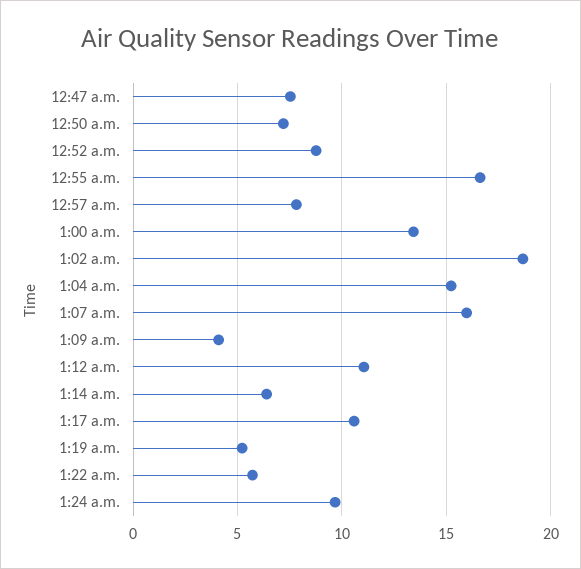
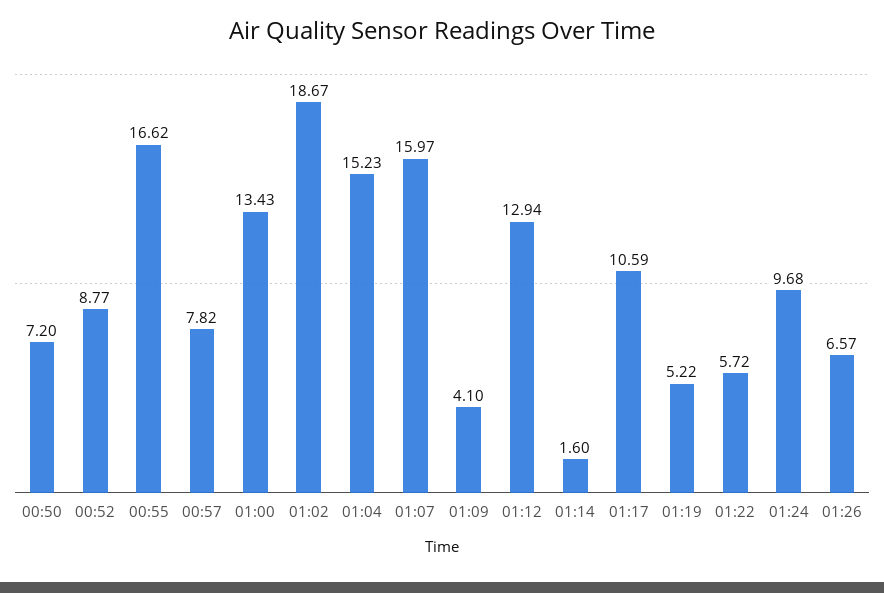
12:47 a.m.: 7.5 -> none
1:12 a.m.: 11 -> 12.94
1:14 a.m.: 6.5 -> 1.6
01:26: none -> 6.57

